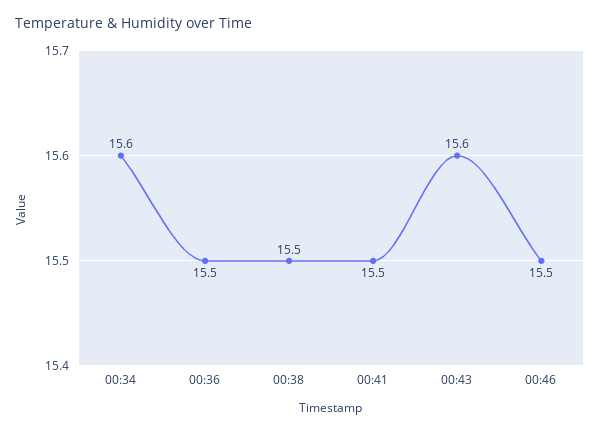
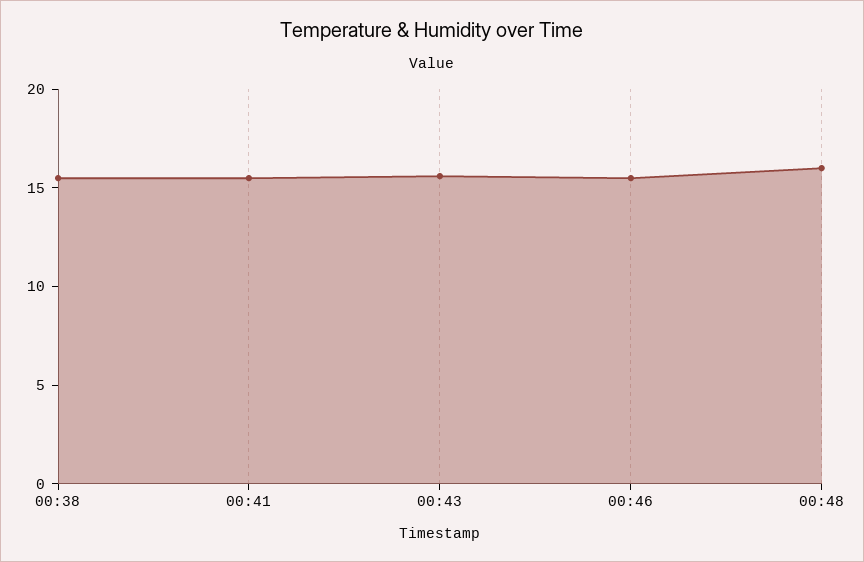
00:34: 15.6 -> none
00:36: 15.5 -> none
00:48: none -> 16

